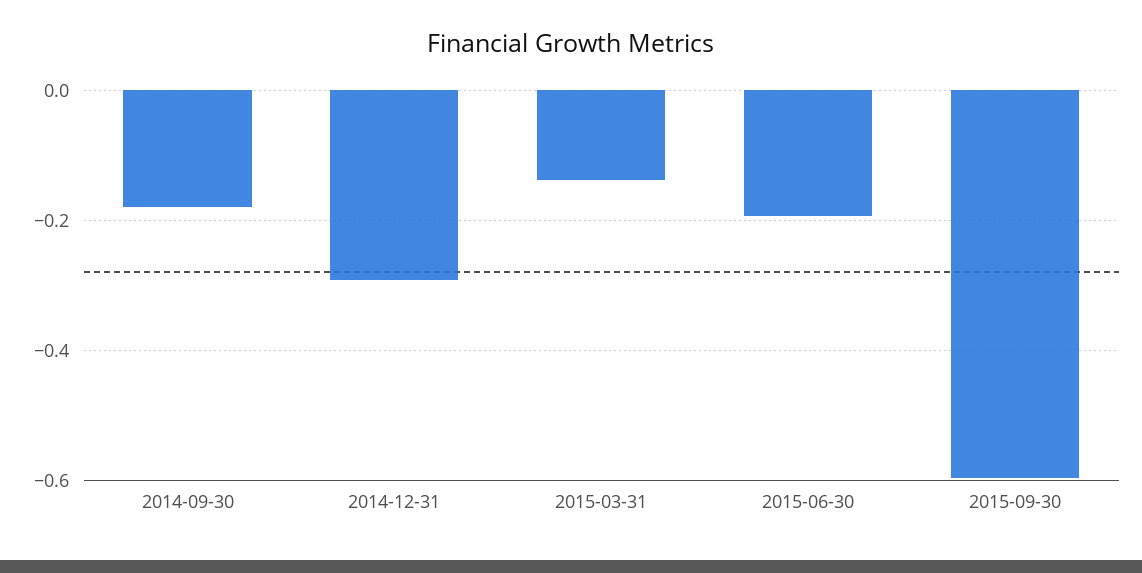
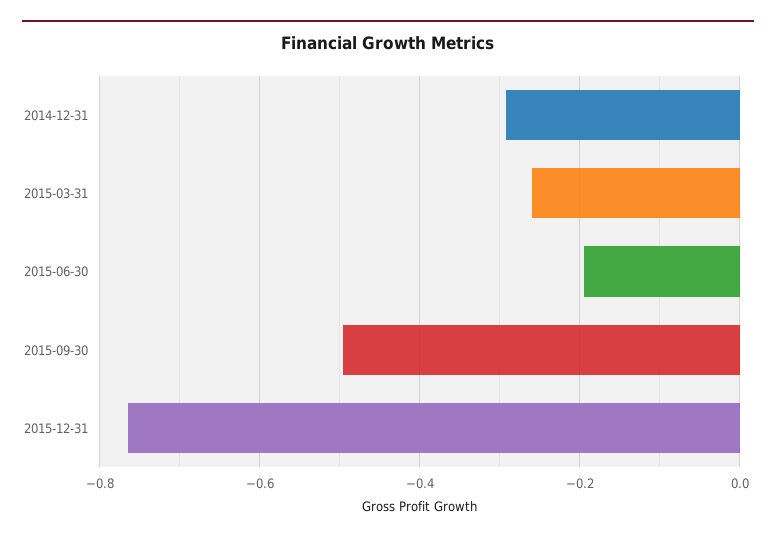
2014-09-30: -0.18 -> none
2015-03-31: -0.14 -> -0.26
2015-09-30: -0.6 -> -0.5
2015-12-31: none -> -0.76

